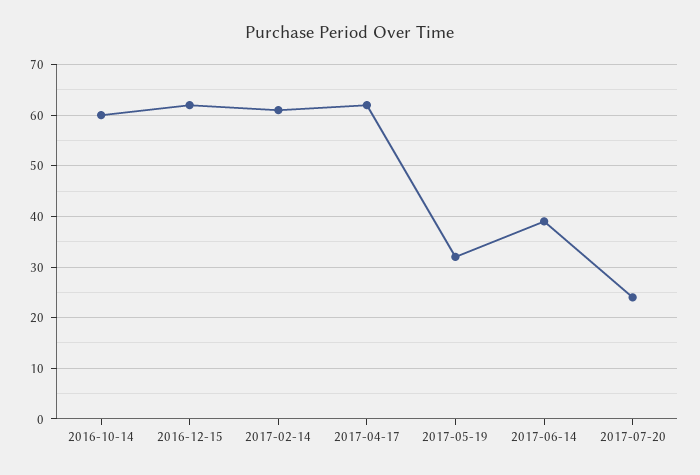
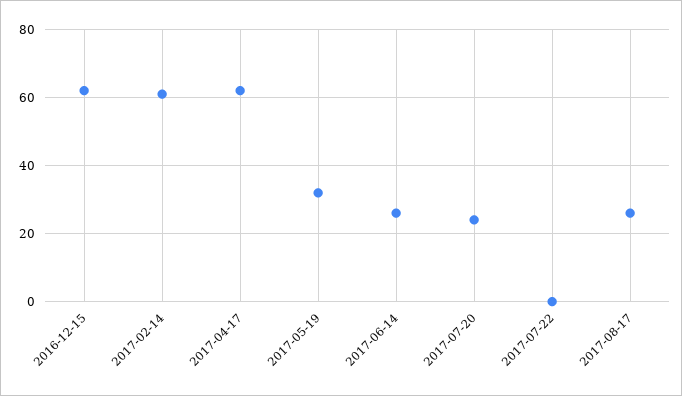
2016-10-14: 60 -> none
2017-06-14: 40 -> 25
2017-07-22: none -> 0
2017-08-17: none -> 25

